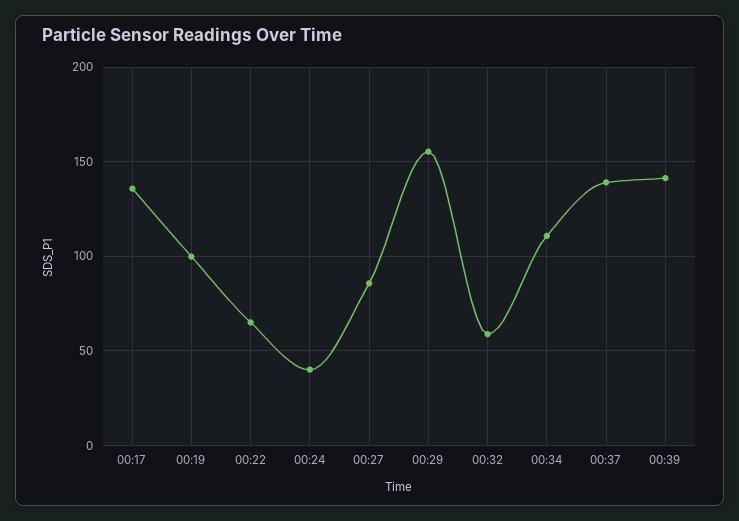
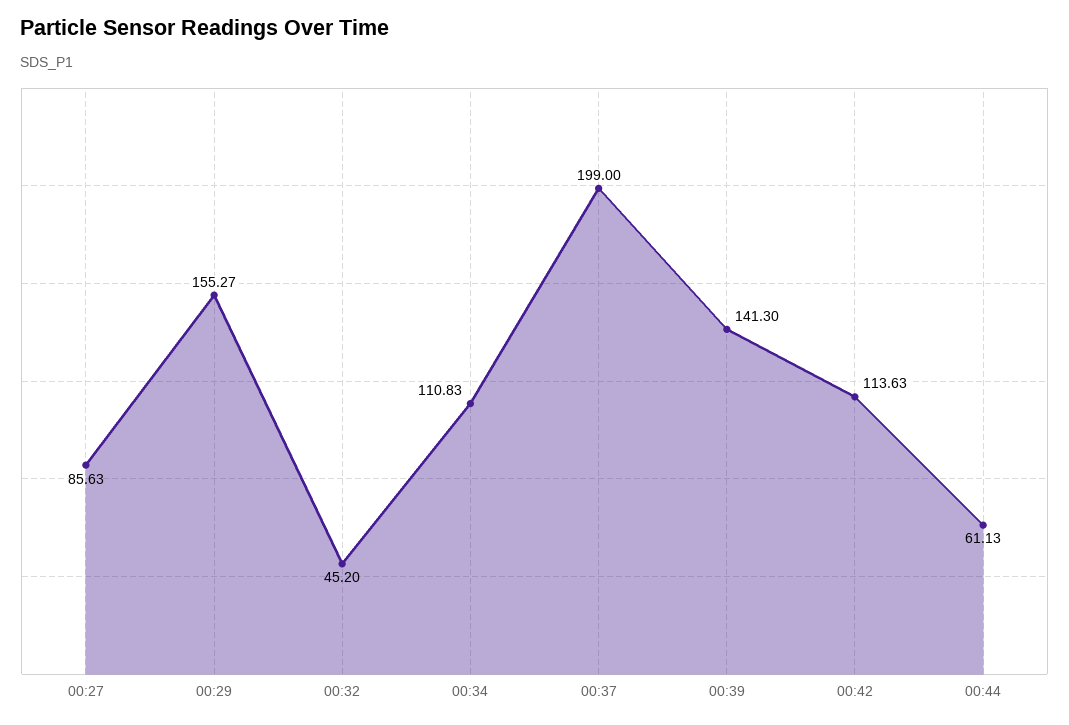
00:17: 135 -> none
00:19: 100 -> none
00:22: 65 -> none
00:24: 40 -> none
00:32: 60 -> 45.2
00:37: 140 -> 199
00:42: none -> 113.63
00:44: none -> 61.13

